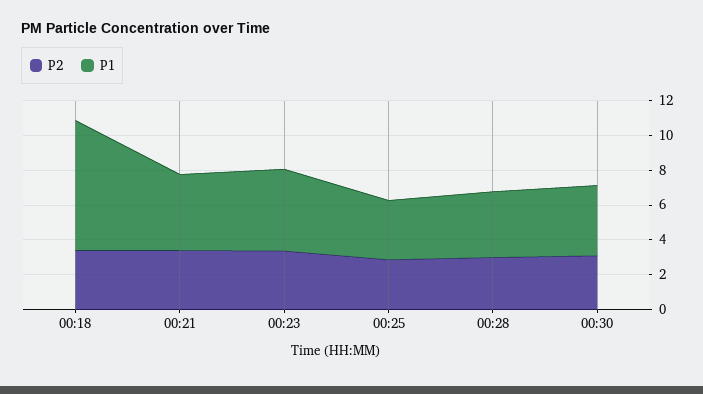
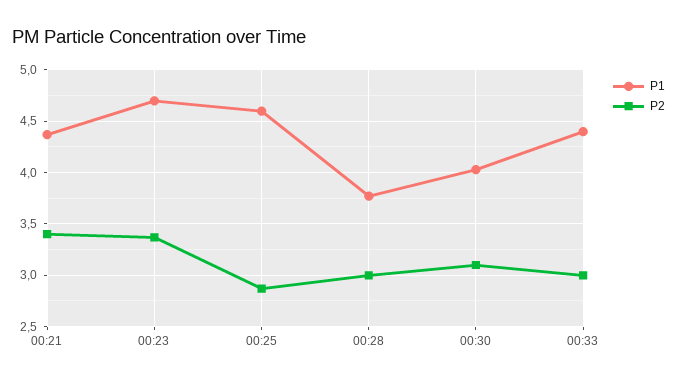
P2, 00:18: 3.5 -> none
P1, 00:18: 7.5 -> none
P1, 00:25: 3.5 -> 4.6
P1, 00:33: none -> 4.4
P2, 00:33: none -> 3

